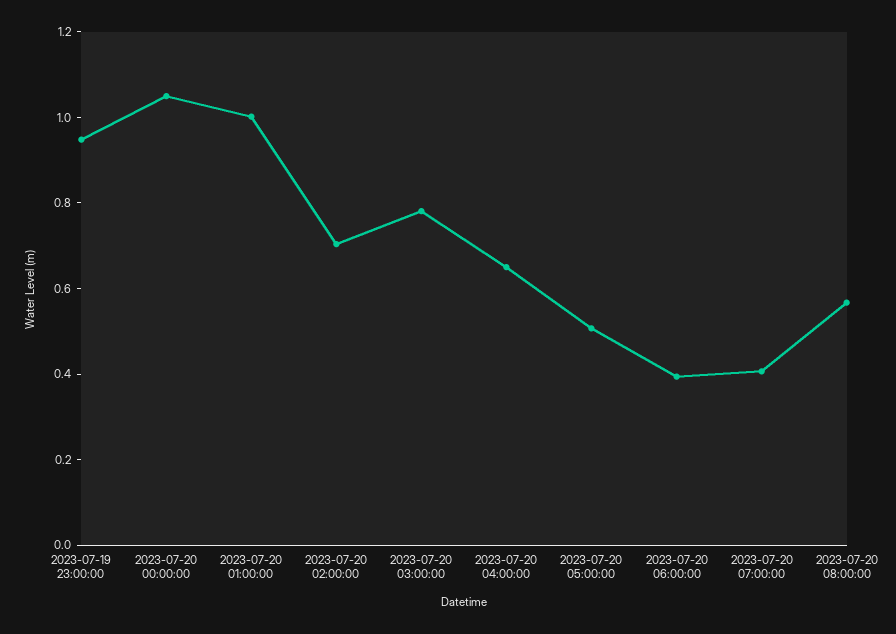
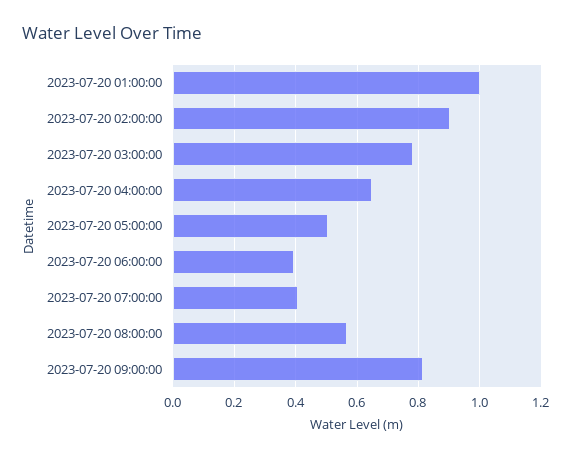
2023-07-19 23:00:00: 0.95 -> none
2023-07-20 00:00:00: 1.05 -> none
2023-07-20 02:00:00: 0.7 -> 0.9
2023-07-20 09:00:00: none -> 0.82

